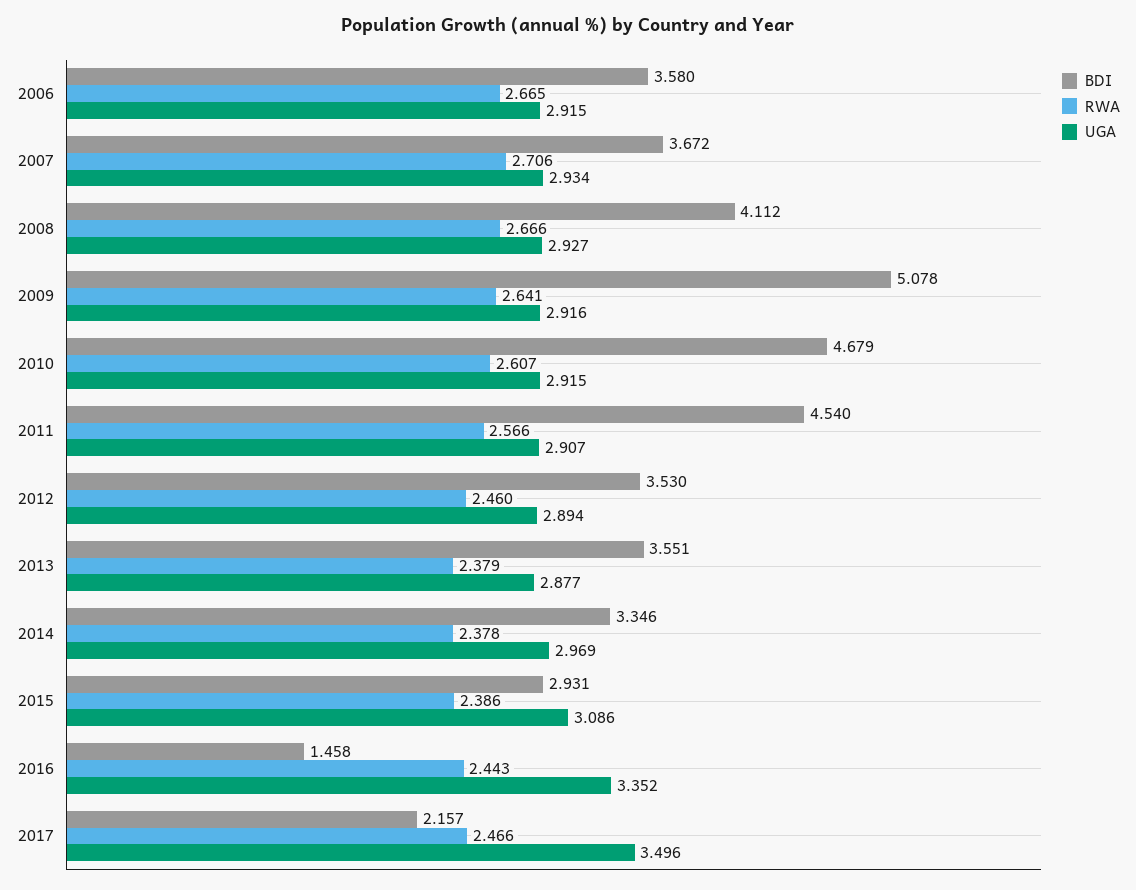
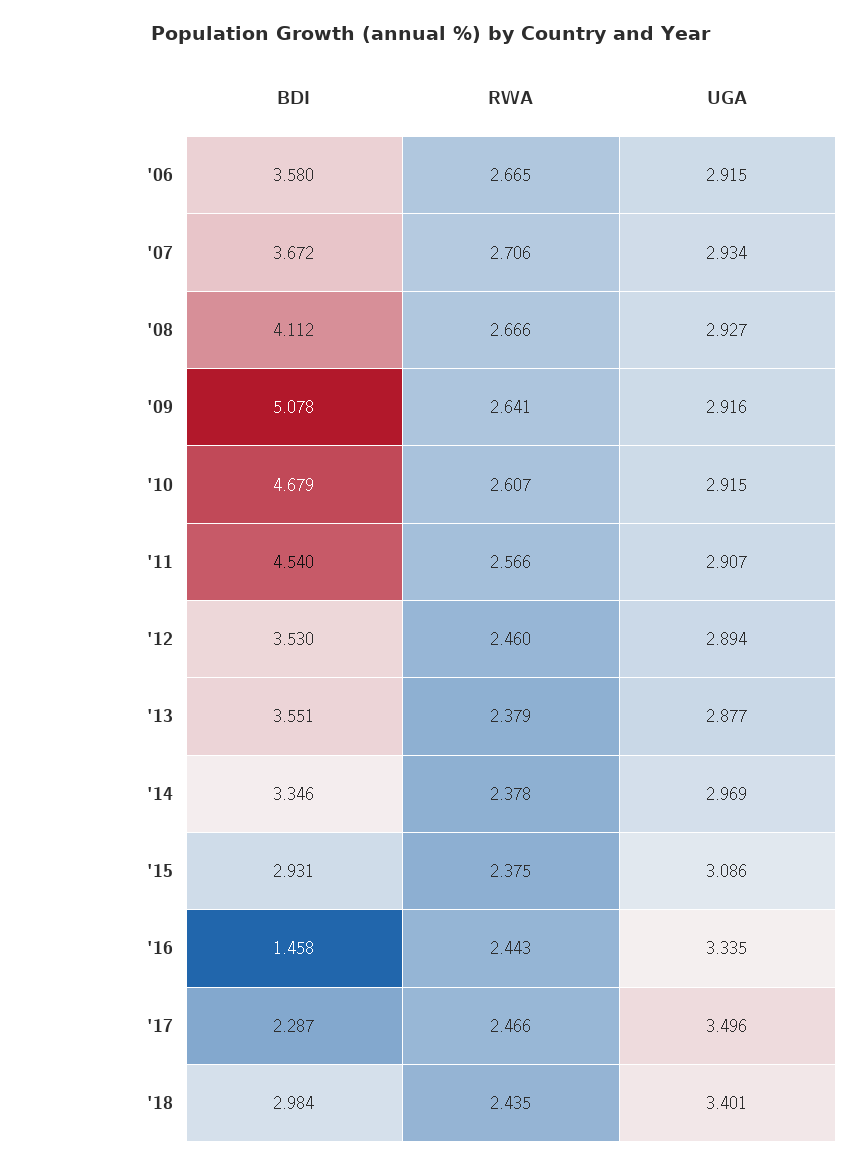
RWA, 2015: 2.386 -> 2.375
UGA, 2016: 3.352 -> 3.335
BDI, 2017: 2.157 -> 2.287
BDI, '18: none -> 2.984
RWA, '18: none -> 2.435
UGA, '18: none -> 3.401

